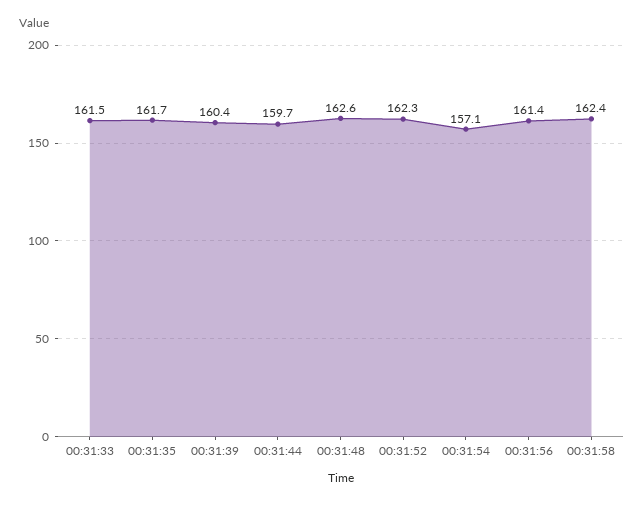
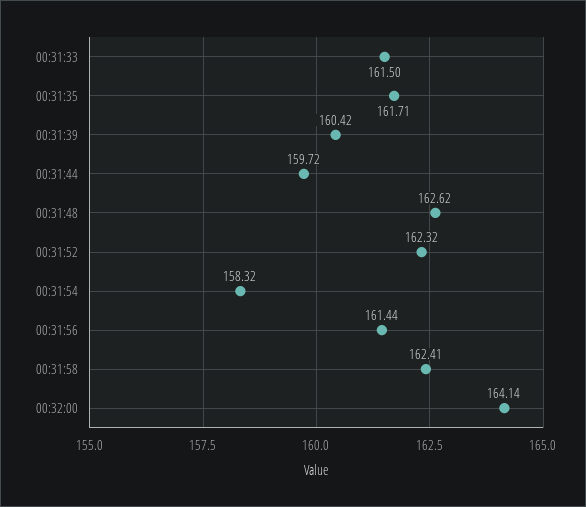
00:31:54: 157.1 -> 158.32
00:32:00: none -> 164.14

